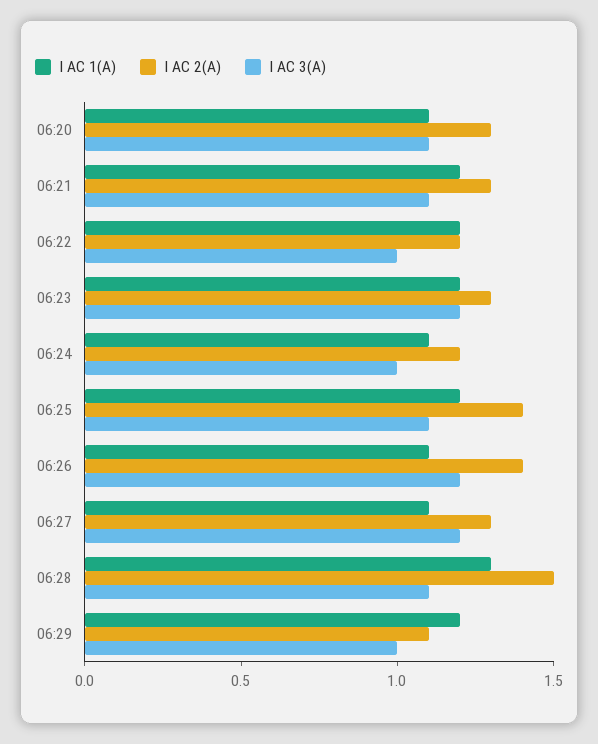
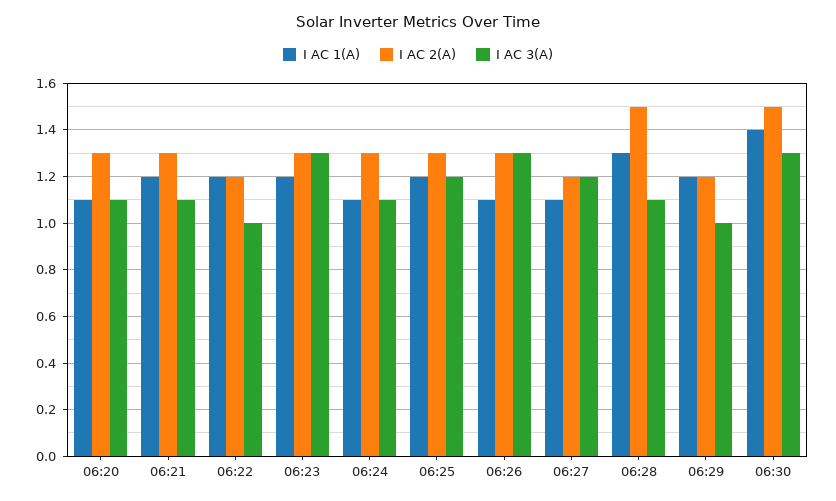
I AC 3(A), 06:23: 1.2 -> 1.3
I AC 2(A), 06:24: 1.2 -> 1.3
I AC 3(A), 06:24: 1 -> 1.1
I AC 2(A), 06:25: 1.4 -> 1.3
I AC 3(A), 06:25: 1.1 -> 1.2
I AC 2(A), 06:26: 1.4 -> 1.3
I AC 3(A), 06:26: 1.2 -> 1.3
I AC 2(A), 06:27: 1.3 -> 1.2
I AC 2(A), 06:29: 1.1 -> 1.2
I AC 1(A), 06:30: none -> 1.4
I AC 2(A), 06:30: none -> 1.5
I AC 3(A), 06:30: none -> 1.3

